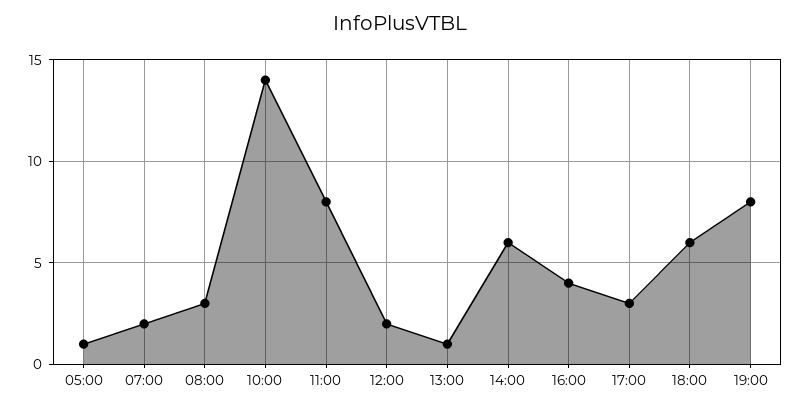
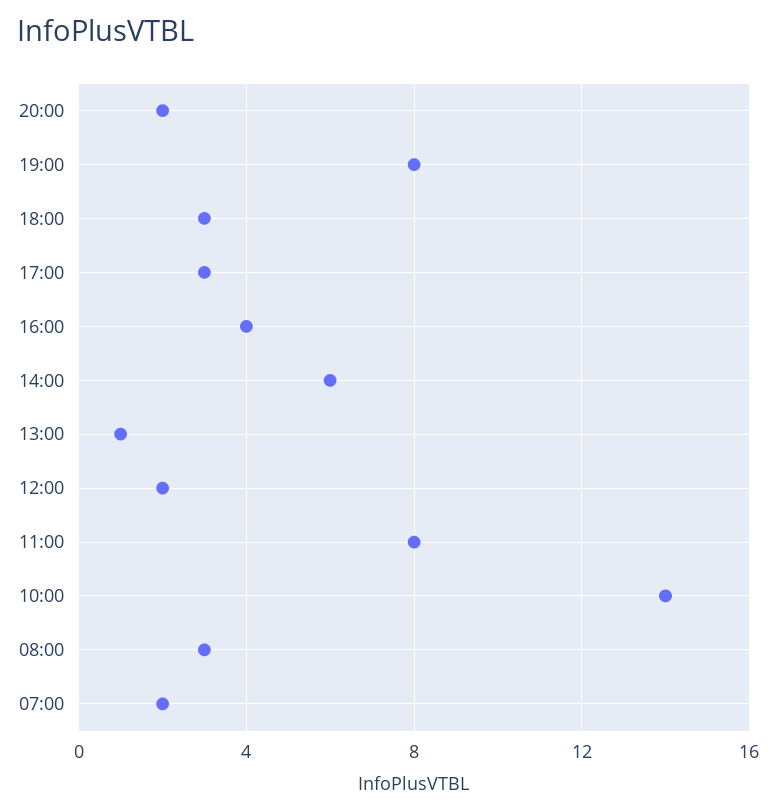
05:00: 1 -> none
18:00: 6 -> 3
20:00: none -> 2

